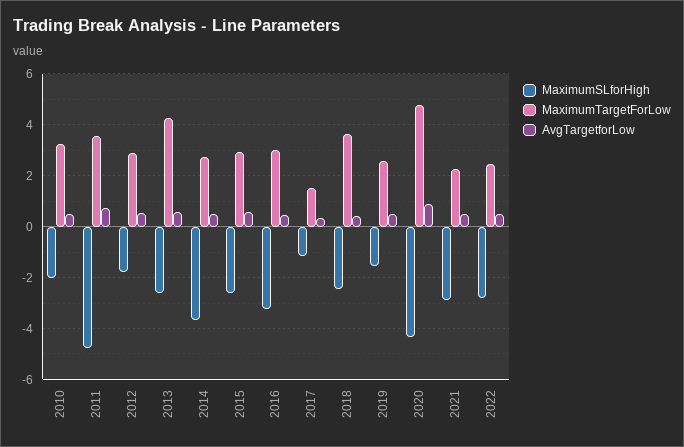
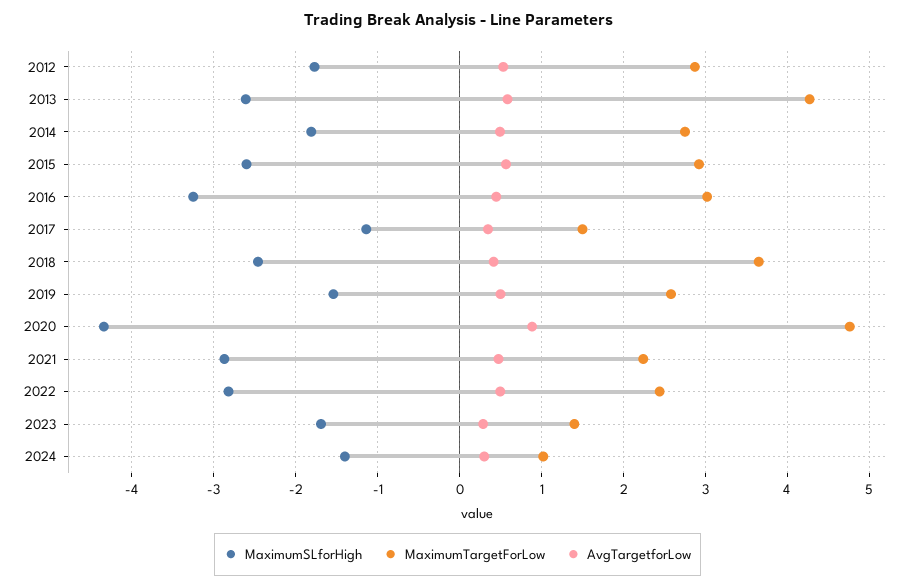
MaximumSLforHigh, 2010: -2 -> none
MaximumTargetForLow, 2010: 3.25 -> none
AvgTargetforLow, 2010: 0.5 -> none
MaximumSLforHigh, 2011: -4.75 -> none
MaximumTargetForLow, 2011: 3.5 -> none
AvgTargetforLow, 2011: 0.75 -> none
MaximumSLforHigh, 2014: -3.75 -> -1.8
MaximumSLforHigh, 2023: none -> -1.7
MaximumTargetForLow, 2023: none -> 1.4
AvgTargetforLow, 2023: none -> 0.3
MaximumSLforHigh, 2024: none -> -1.4
MaximumTargetForLow, 2024: none -> 1
AvgTargetforLow, 2024: none -> 0.3

